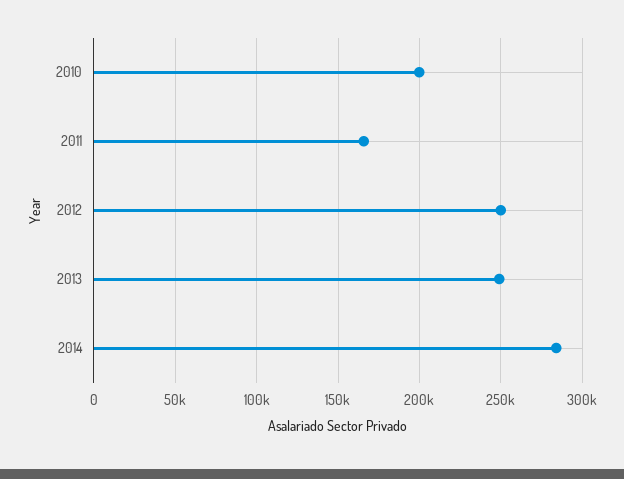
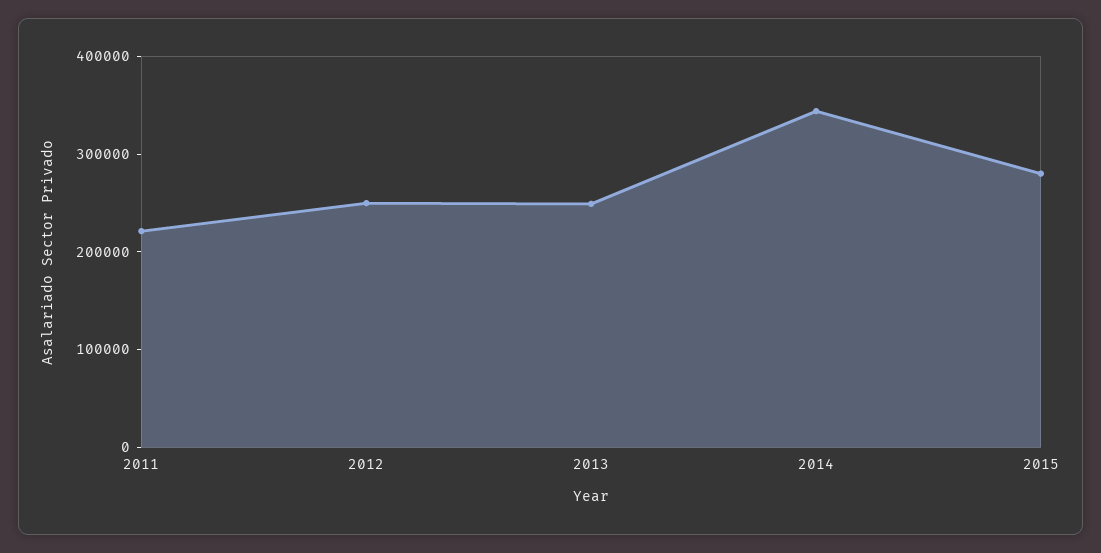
2010: 200000 -> none
2011: 165000 -> 220000
2014: 285000 -> 340000
2015: none -> 280000

